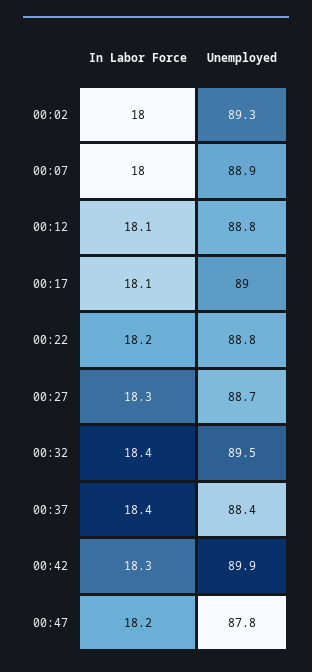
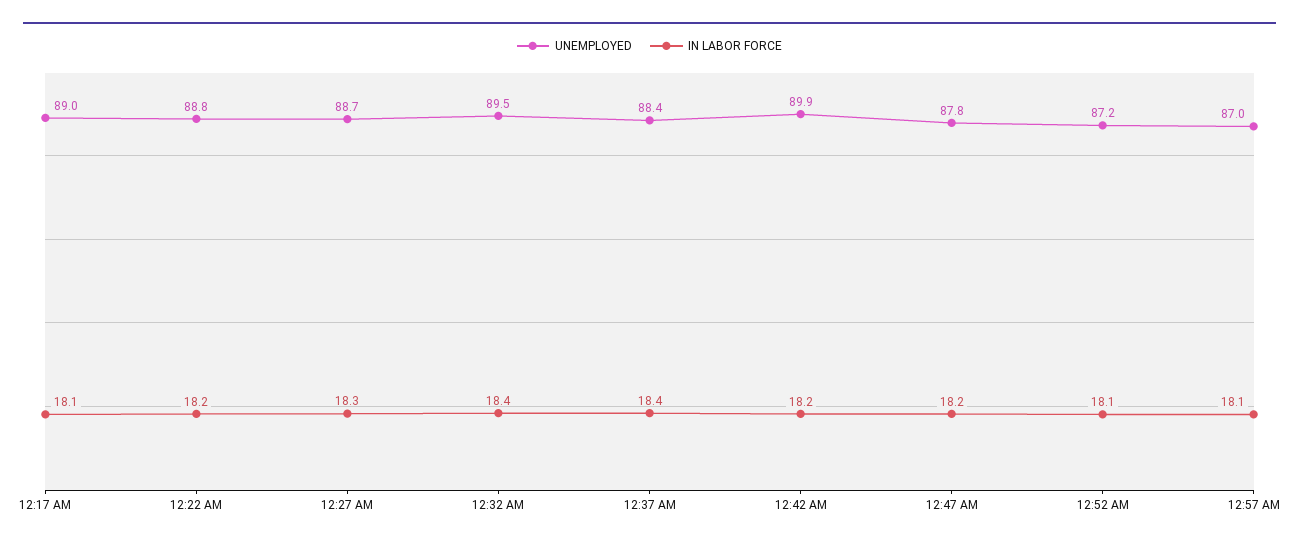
In Labor Force, 00:02: 18 -> none
Unemployed, 00:02: 89.3 -> none
In Labor Force, 00:07: 18 -> none
Unemployed, 00:07: 88.9 -> none
In Labor Force, 00:12: 18.1 -> none
Unemployed, 00:12: 88.8 -> none
In Labor Force, 00:42: 18.3 -> 18.2
Unemployed, 12:52 AM: none -> 87.2
In Labor Force, 12:52 AM: none -> 18.1
Unemployed, 12:57 AM: none -> 87
In Labor Force, 12:57 AM: none -> 18.1

